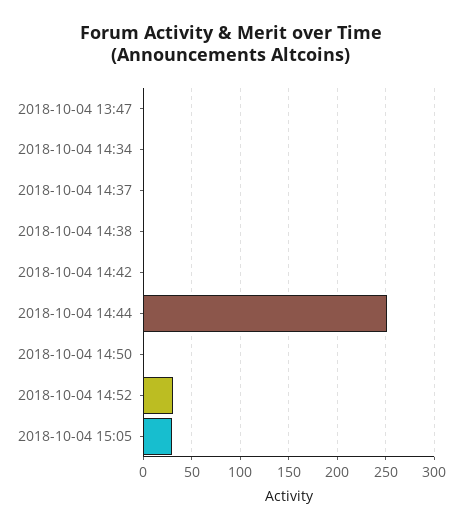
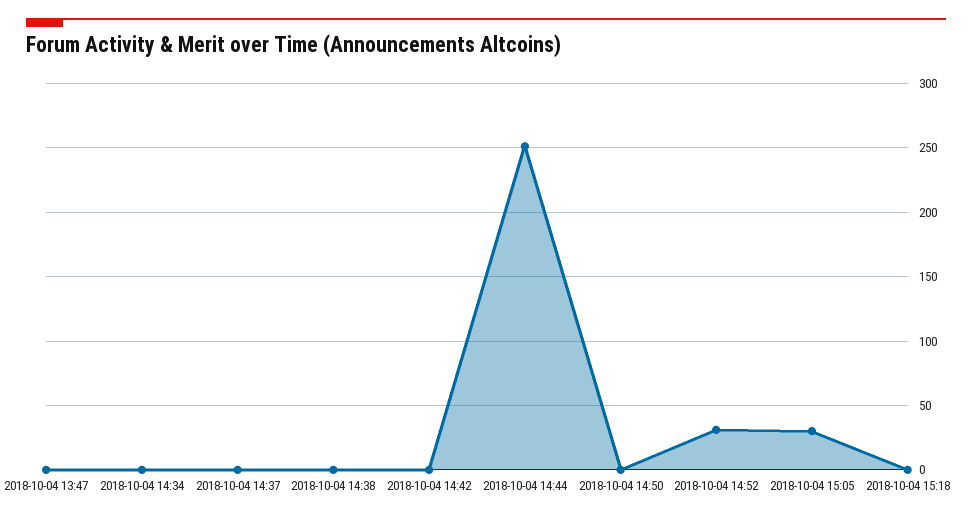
2018-10-04 15:18: none -> 0

